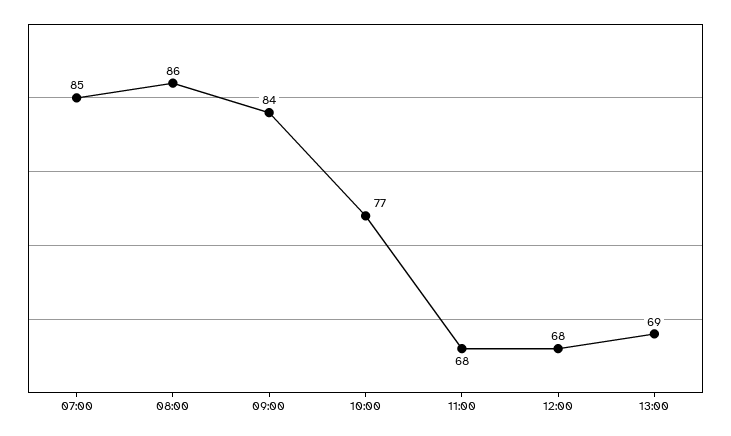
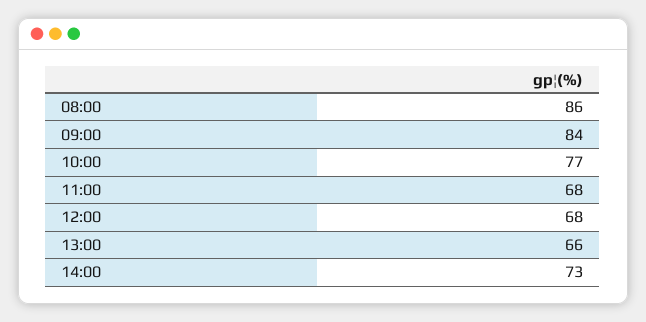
07:00: 85 -> none
13:00: 69 -> 66
14:00: none -> 73

